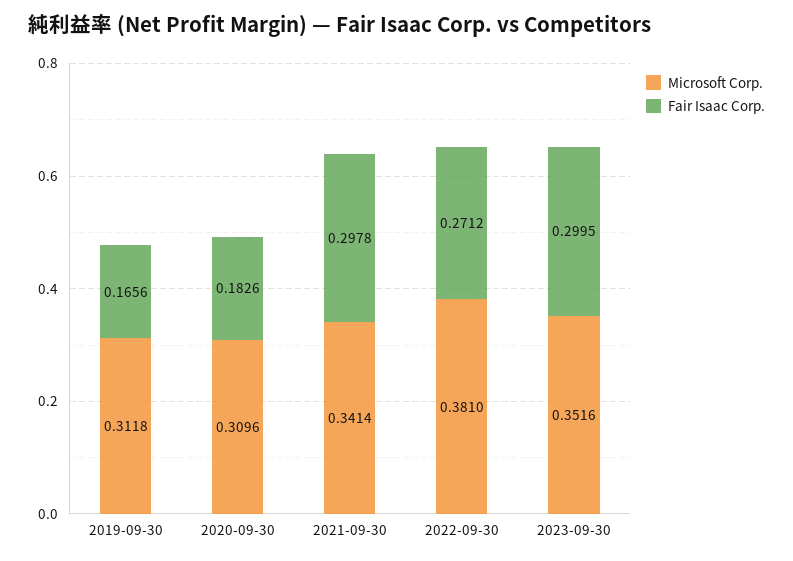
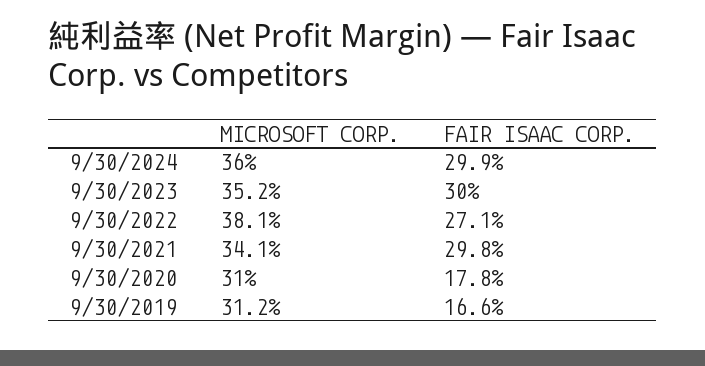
Fair Isaac Corp., 2020-09-30: 0.1826 -> 0.178
Microsoft Corp., 9/30/2024: none -> 0.36
Fair Isaac Corp., 9/30/2024: none -> 0.299

